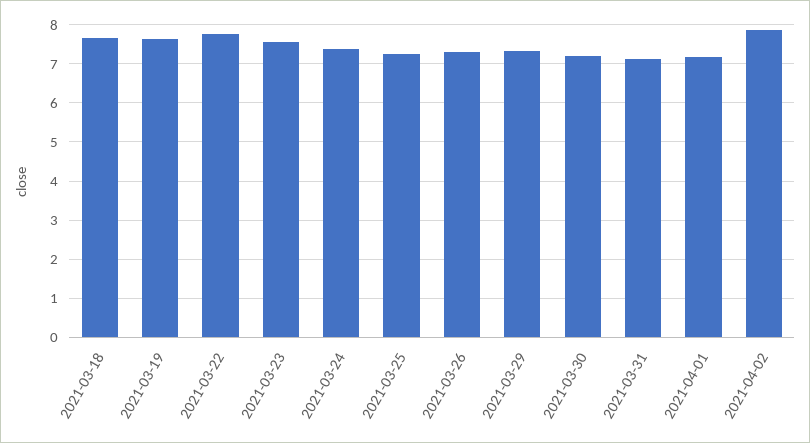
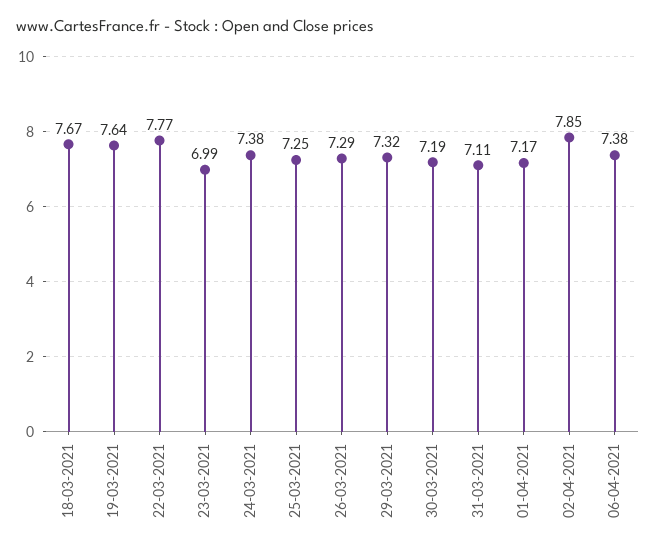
2021-03-23: 7.6 -> 6.99
06-04-2021: none -> 7.38

